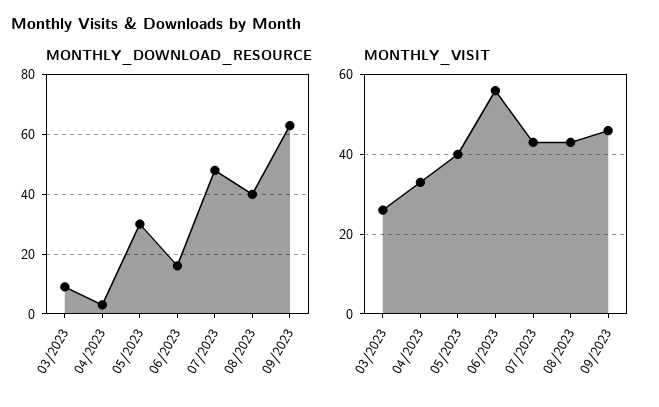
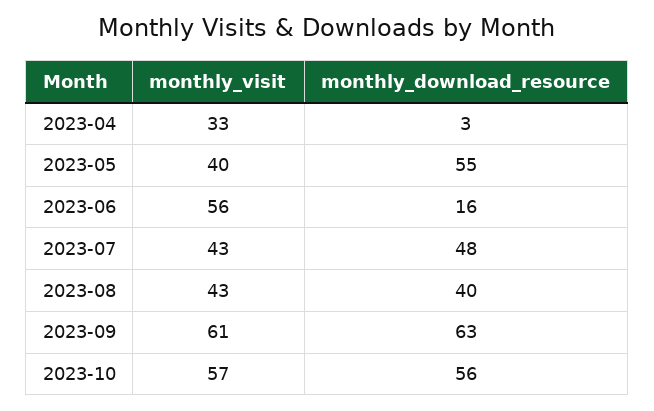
MONTHLY_DOWNLOAD_RESOURCE, 03/2023: 10 -> none
MONTHLY_DOWNLOAD_RESOURCE, 05/2023: 30 -> 55
MONTHLY_VISIT, 03/2023: 25 -> none
MONTHLY_VISIT, 09/2023: 45 -> 61
MONTHLY_VISIT, 2023-10: none -> 57
MONTHLY_DOWNLOAD_RESOURCE, 2023-10: none -> 56

